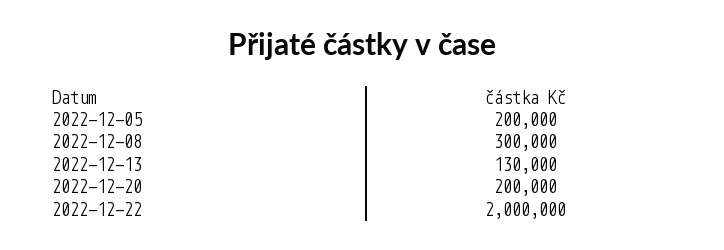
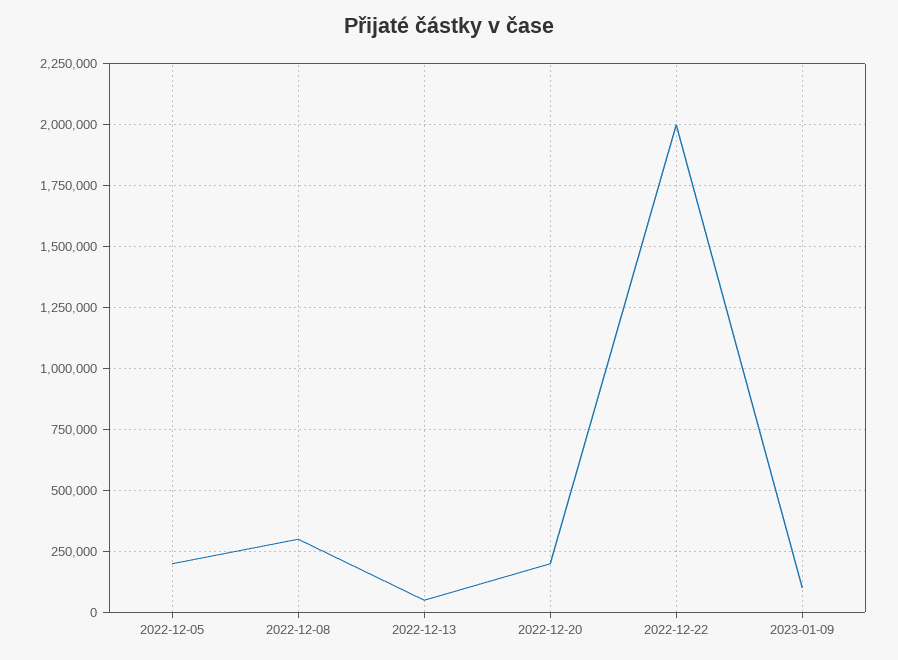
2022-12-13: 130000 -> 50000
2023-01-09: none -> 100000

